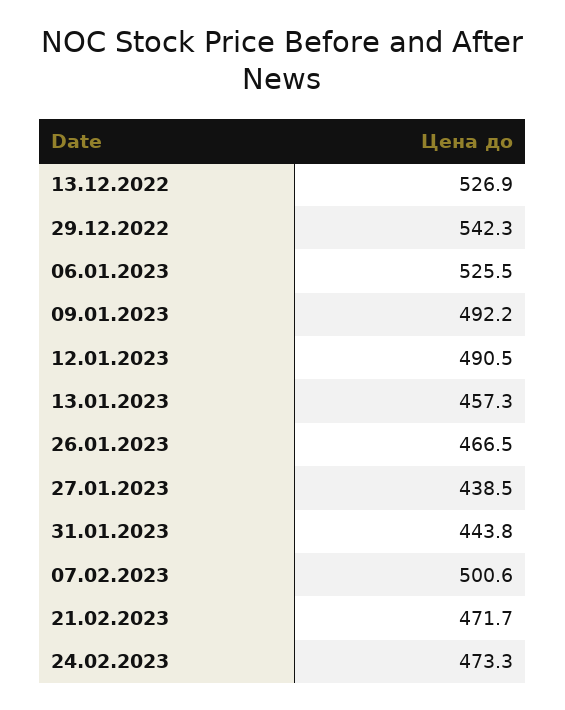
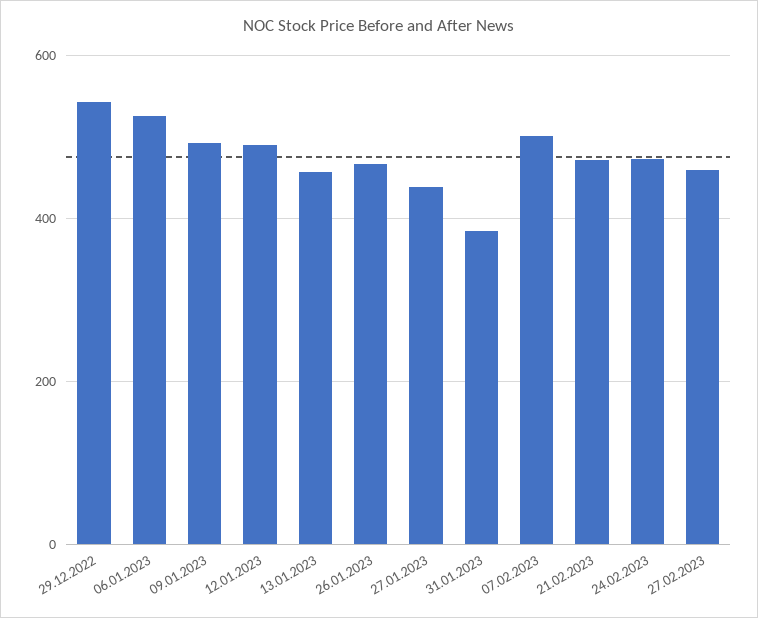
13.12.2022: 526.9 -> none
31.01.2023: 443.8 -> 380
27.02.2023: none -> 460

